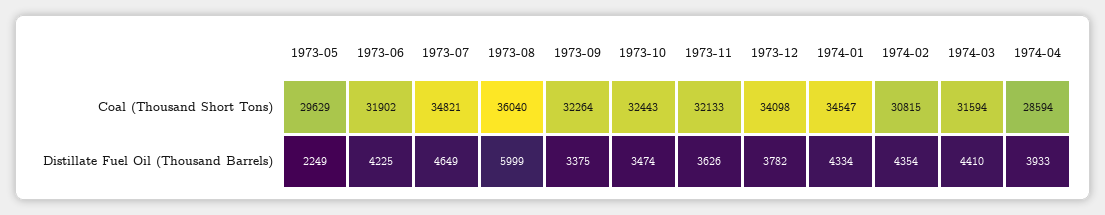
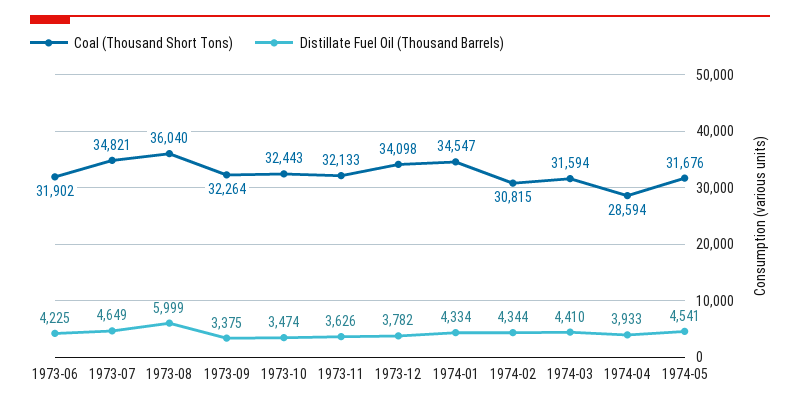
Coal (Thousand Short Tons), 1973-05: 29629 -> none
Distillate Fuel Oil (Thousand Barrels), 1973-05: 2249 -> none
Distillate Fuel Oil (Thousand Barrels), 1974-02: 4354 -> 4344
Coal (Thousand Short Tons), 1974-05: none -> 31676
Distillate Fuel Oil (Thousand Barrels), 1974-05: none -> 4541

